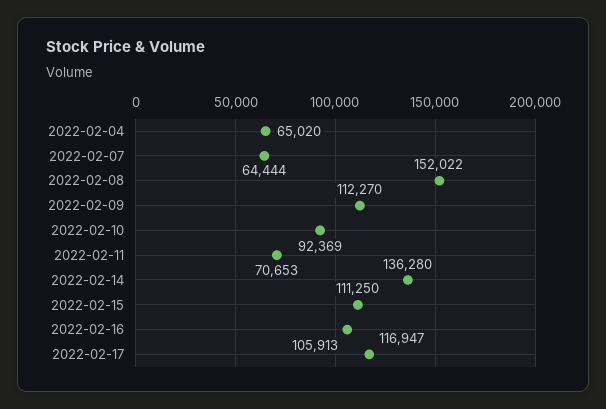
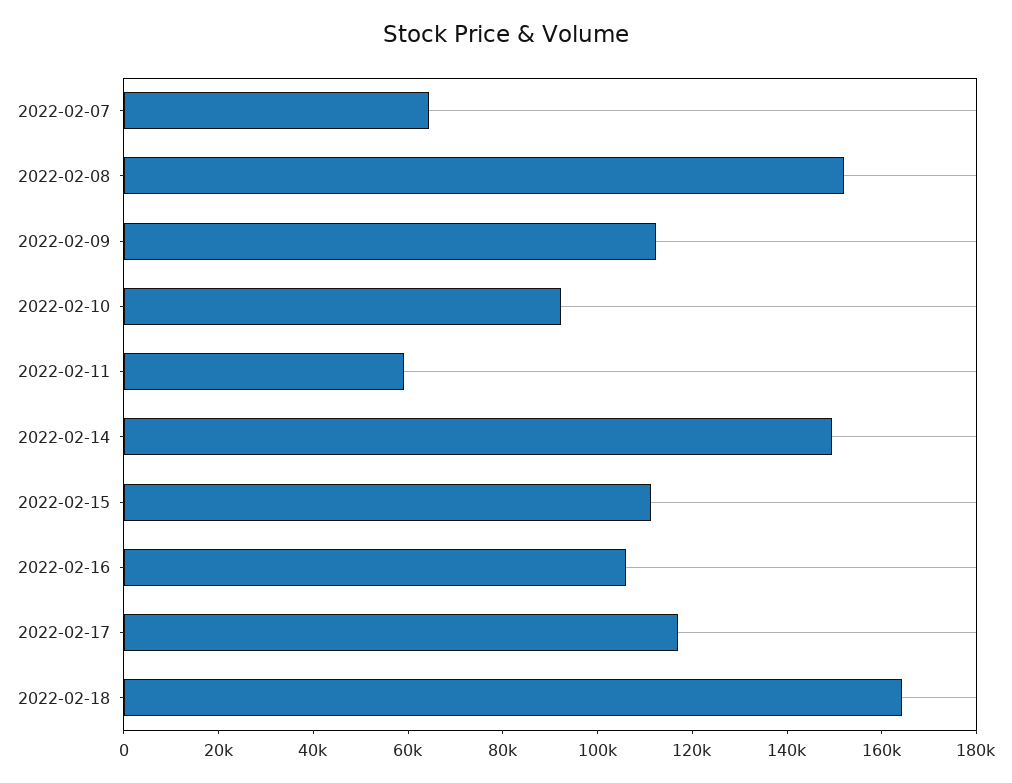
2022-02-04: 65020 -> none
2022-02-11: 70653 -> 60000
2022-02-14: 136280 -> 150000
2022-02-18: none -> 165000

